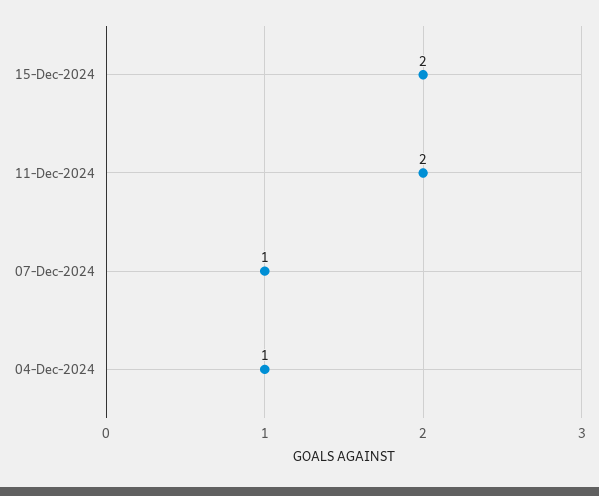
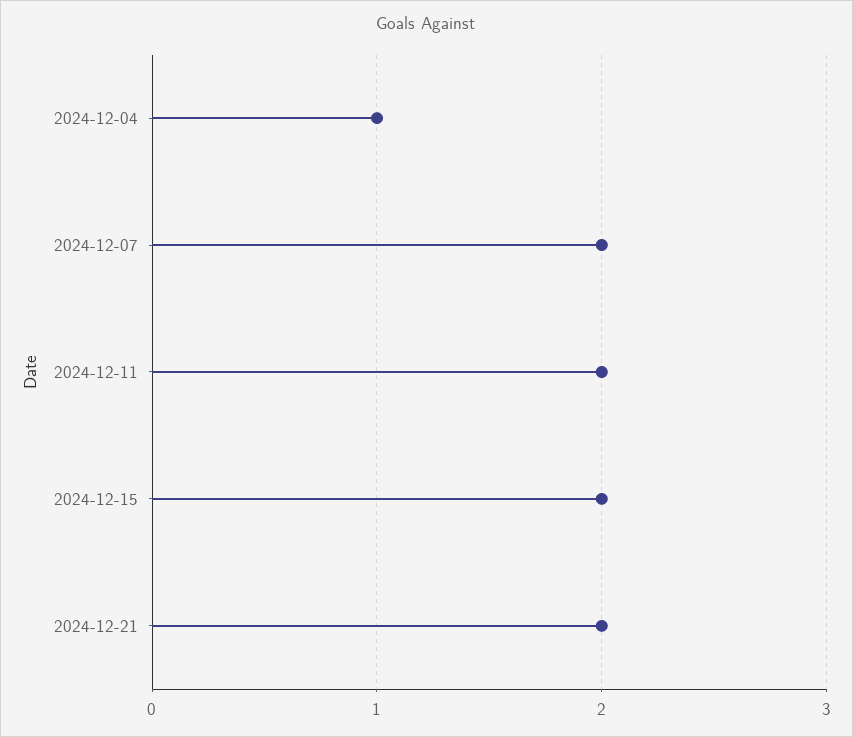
07-Dec-2024: 1 -> 2
2024-12-21: none -> 2

